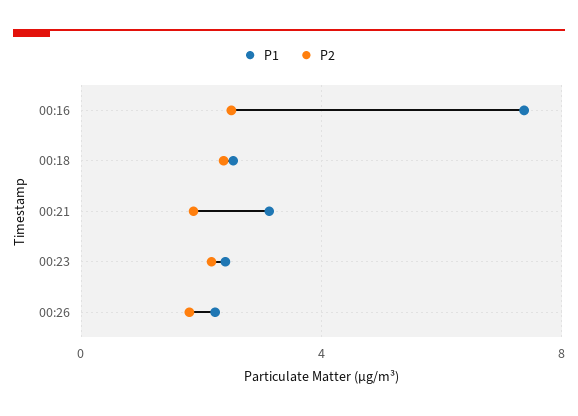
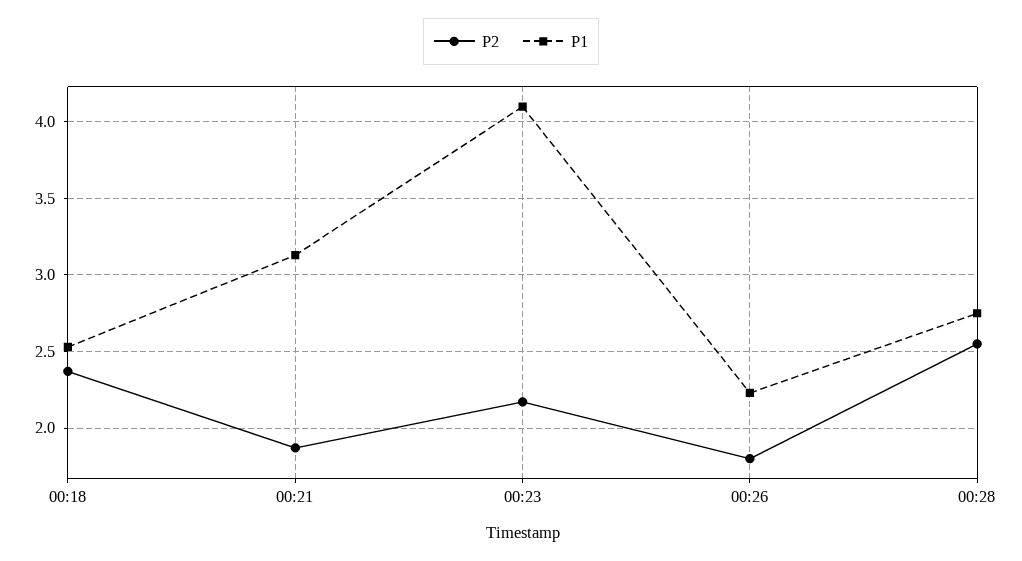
P1, 00:16: 7.5 -> none
P2, 00:16: 2.5 -> none
P1, 00:23: 2.5 -> 4.1
P2, 00:28: none -> 2.55
P1, 00:28: none -> 2.75

